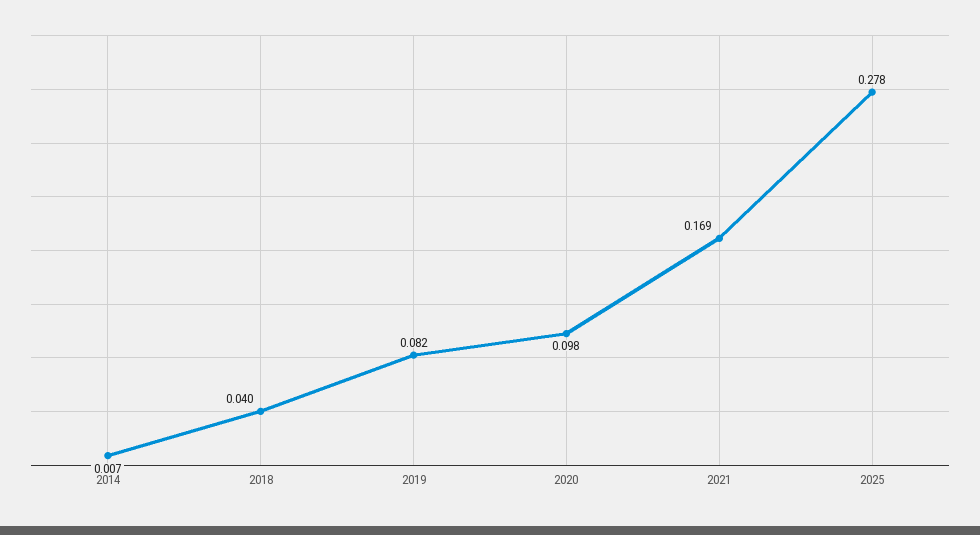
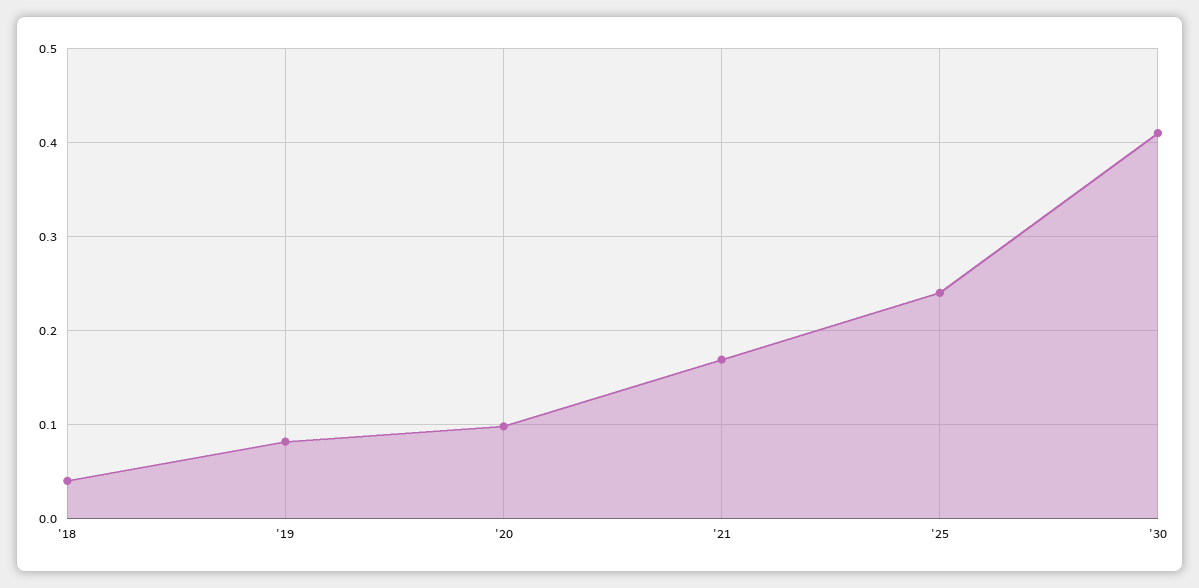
2014: 0.007 -> none
2025: 0.278 -> 0.24
'30: none -> 0.41

